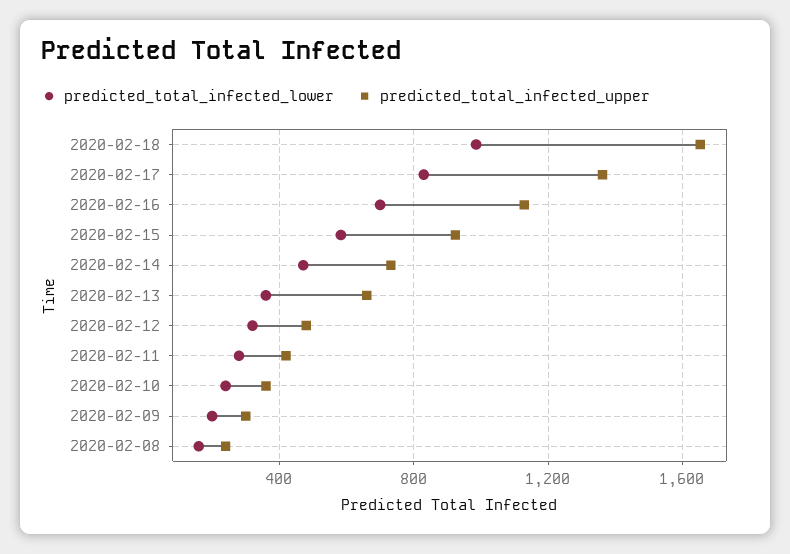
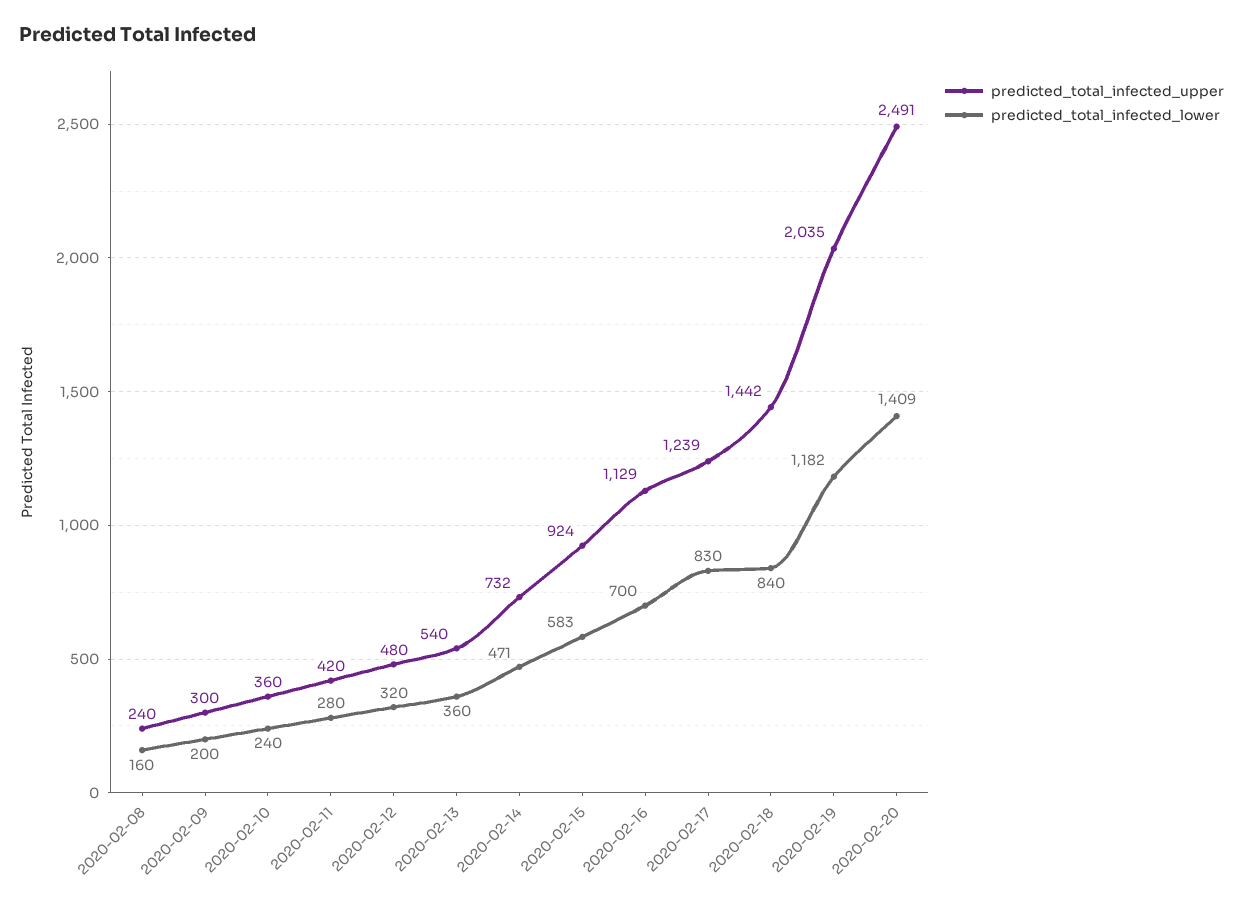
predicted_total_infected_lower, 2020-02-18: 1000 -> 840
predicted_total_infected_upper, 2020-02-18: 1650 -> 1442
predicted_total_infected_upper, 2020-02-17: 1350 -> 1239
predicted_total_infected_upper, 2020-02-13: 650 -> 540
predicted_total_infected_upper, 2020-02-19: none -> 2035
predicted_total_infected_lower, 2020-02-19: none -> 1182
predicted_total_infected_upper, 2020-02-20: none -> 2491
predicted_total_infected_lower, 2020-02-20: none -> 1409

